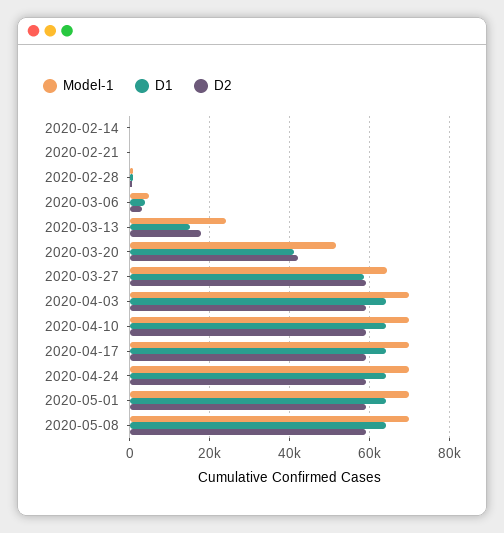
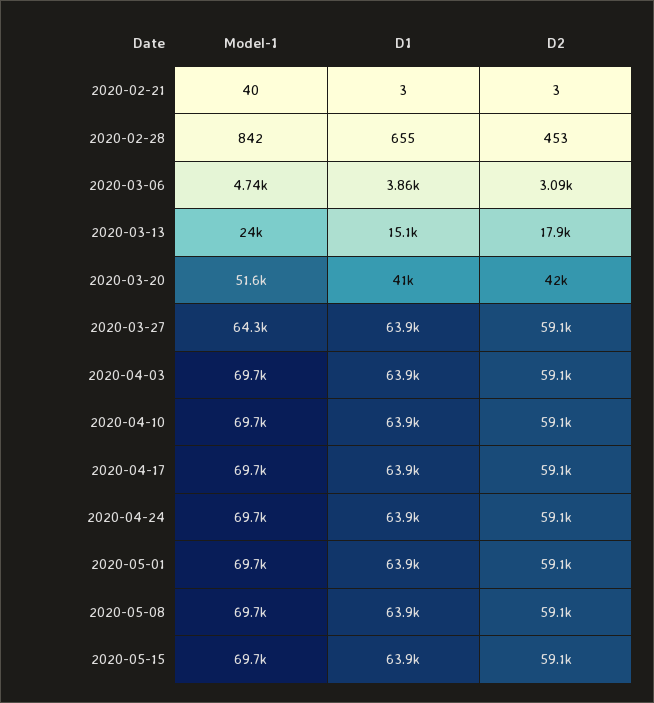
Model-1, 2020-02-14: 0 -> none
D1, 2020-02-14: 0 -> none
D2, 2020-02-14: 0 -> none
D1, 2020-03-27: 58000 -> 63900
Model-1, 2020-05-15: none -> 69700
D1, 2020-05-15: none -> 63900
D2, 2020-05-15: none -> 59100

